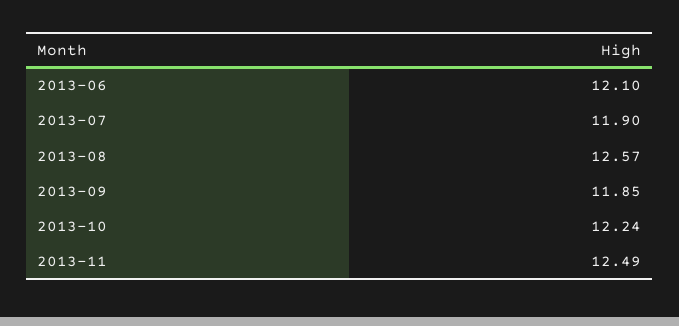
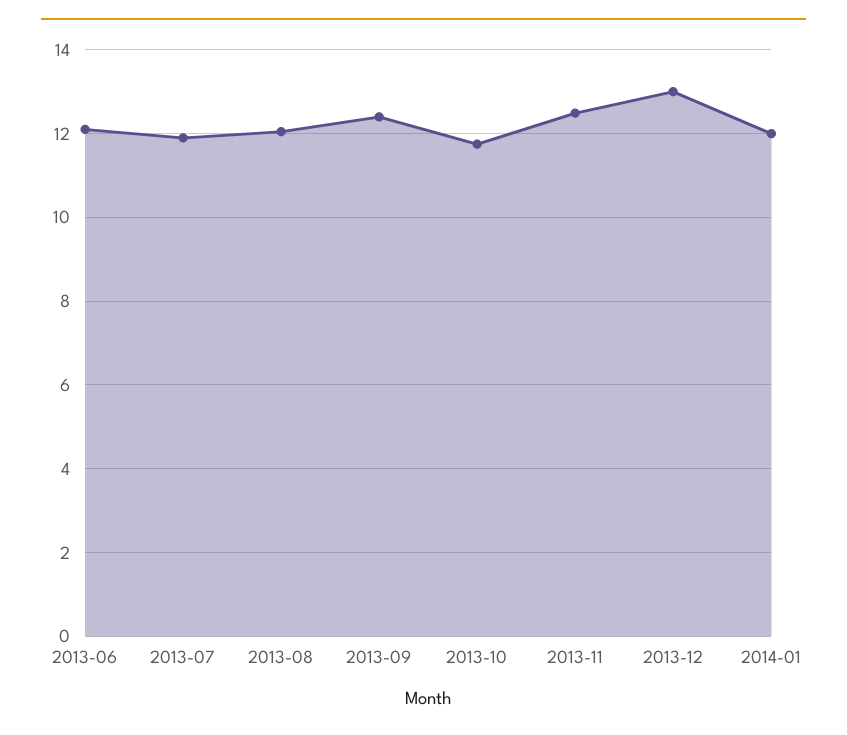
2013-08: 12.57 -> 12
2013-09: 11.85 -> 12.4
2013-10: 12.24 -> 11.8
2013-12: none -> 13
2014-01: none -> 12

